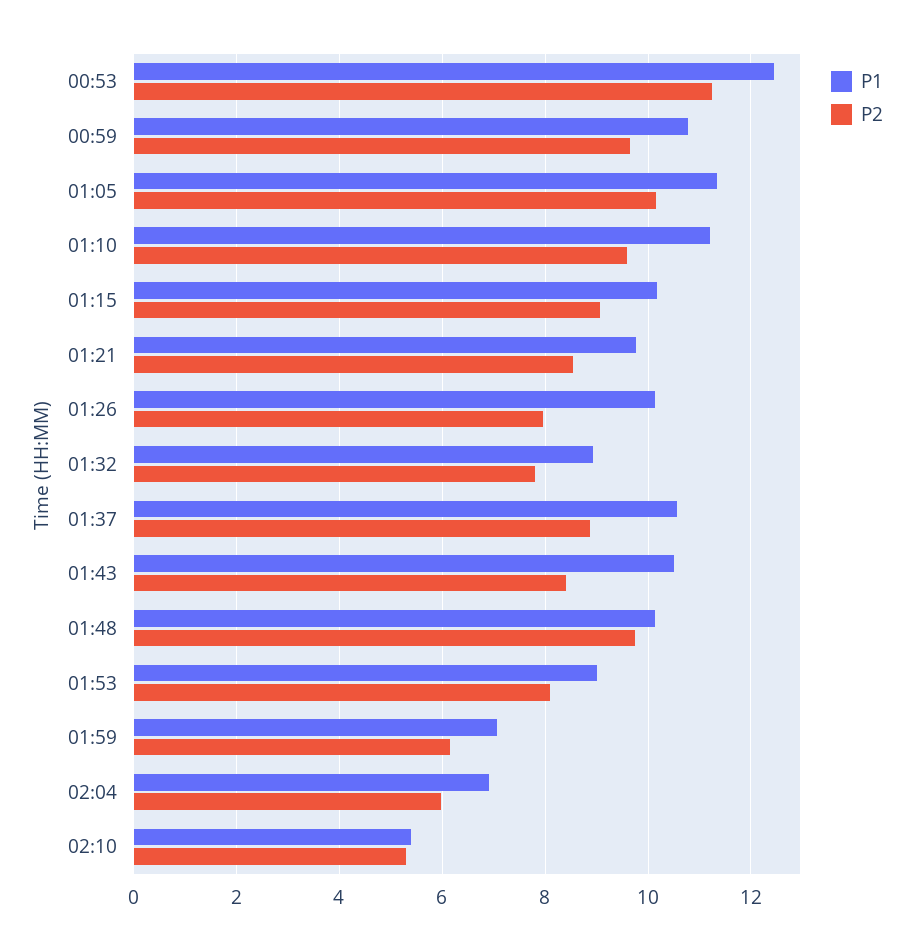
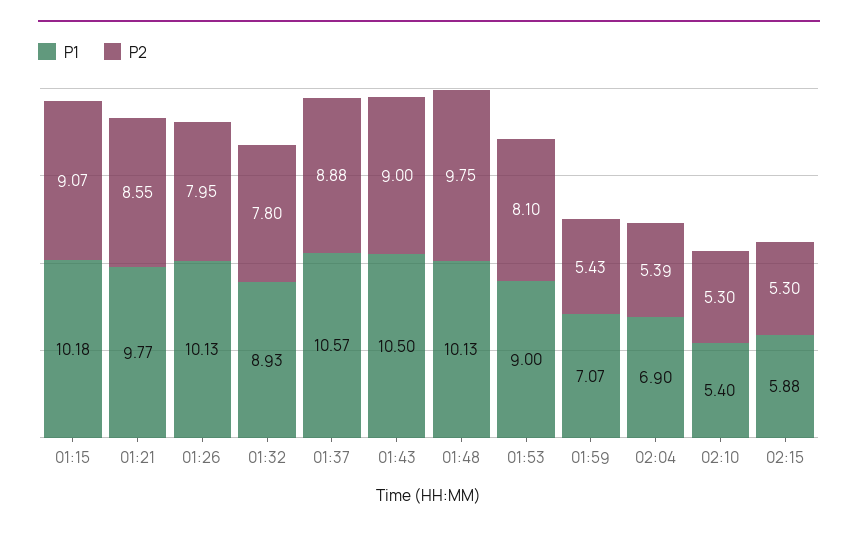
P1, 00:53: 12.4 -> none
P2, 00:53: 11.2 -> none
P1, 00:59: 10.8 -> none
P2, 00:59: 9.6 -> none
P1, 01:05: 11.4 -> none
P2, 01:05: 10.2 -> none
P1, 01:10: 11.2 -> none
P2, 01:10: 9.6 -> none
P2, 01:43: 8.4 -> 9
P2, 01:59: 6.2 -> 5.43
P2, 02:04: 6 -> 5.39
P1, 02:15: none -> 5.88
P2, 02:15: none -> 5.3

